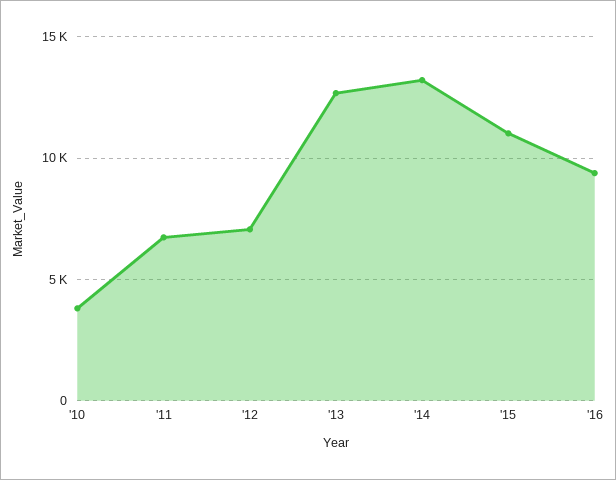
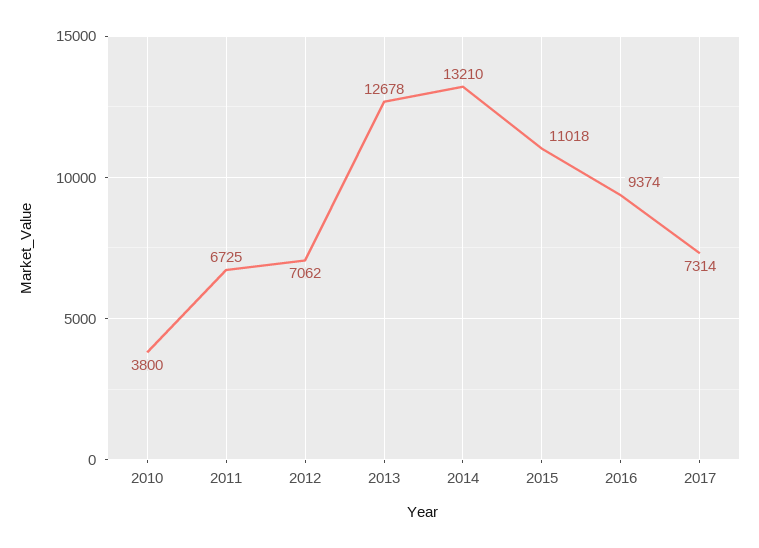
2017: none -> 7314

